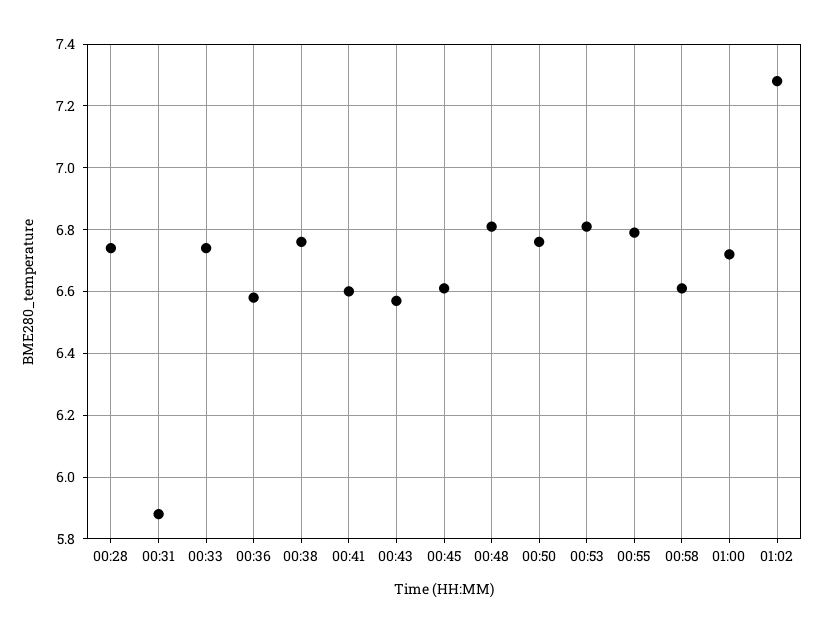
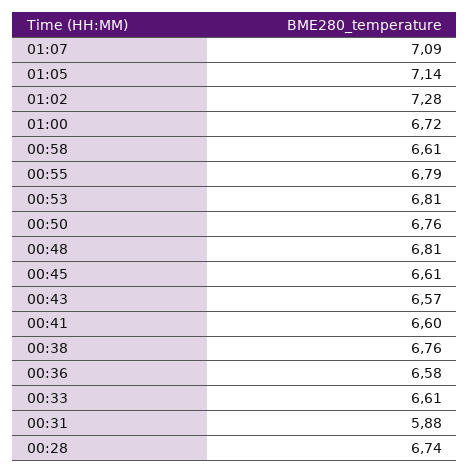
00:33: 6.75 -> 6.61
01:07: none -> 7.09
01:05: none -> 7.14

